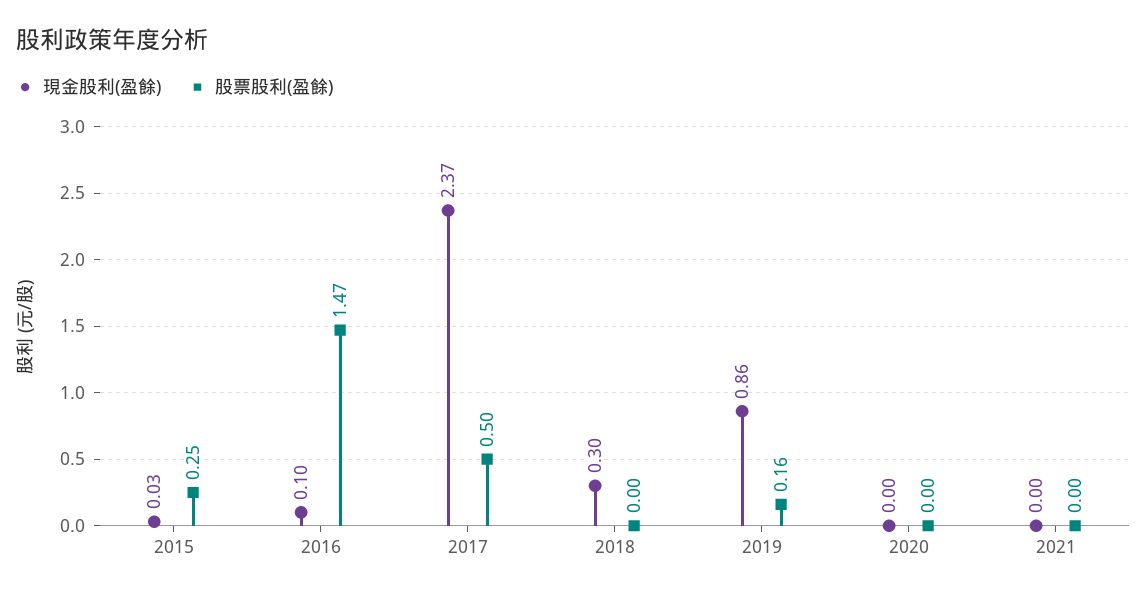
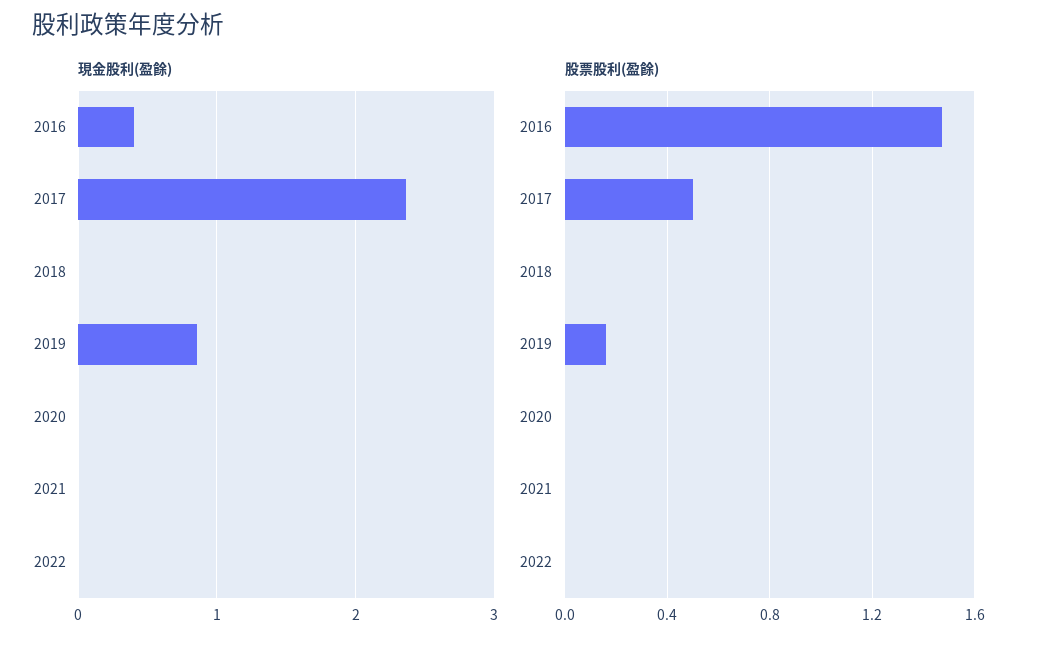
現金股利(盈餘), 2015: 0.03 -> none
股票股利(盈餘), 2015: 0.25 -> none
現金股利(盈餘), 2016: 0.1 -> 0.4
現金股利(盈餘), 2018: 0.3 -> 0
現金股利(盈餘), 2022: none -> 0
股票股利(盈餘), 2022: none -> 0

